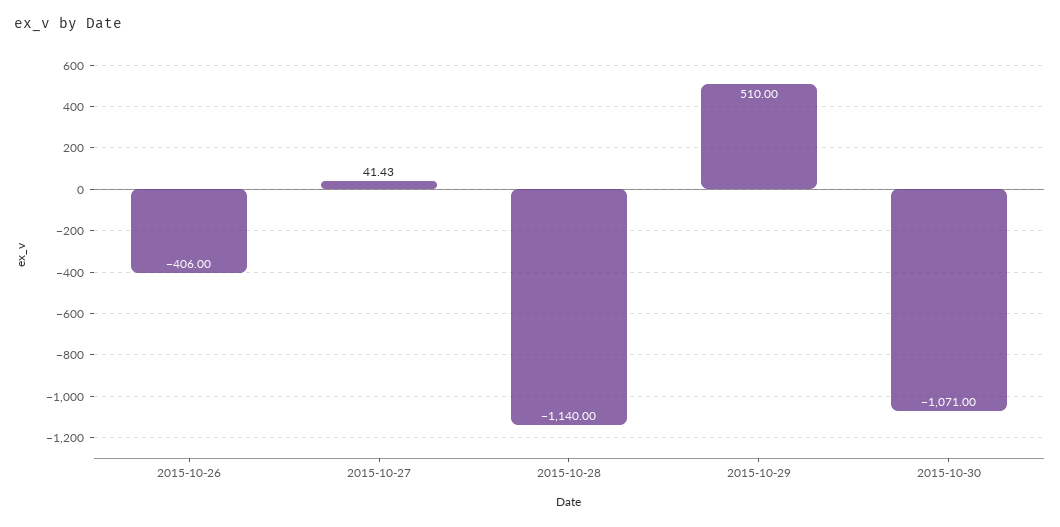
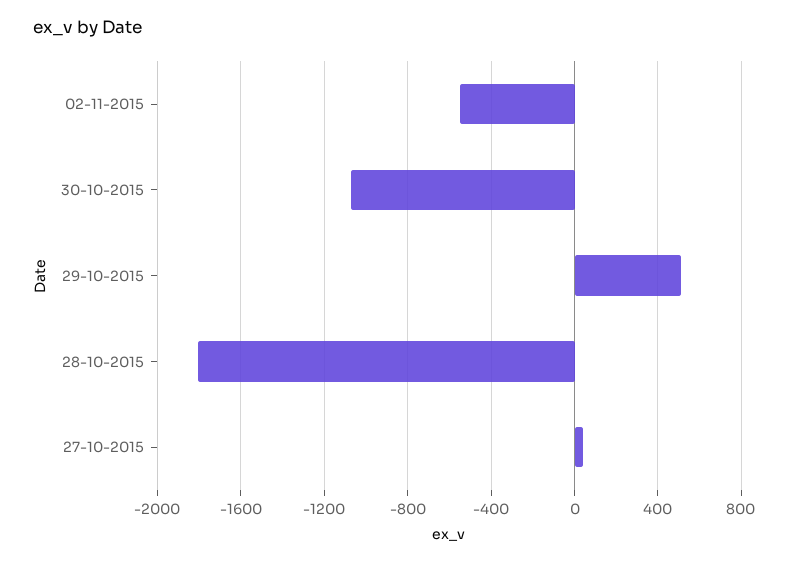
2015-10-26: -406 -> none
2015-10-28: -1140 -> -1800
02-11-2015: none -> -550

